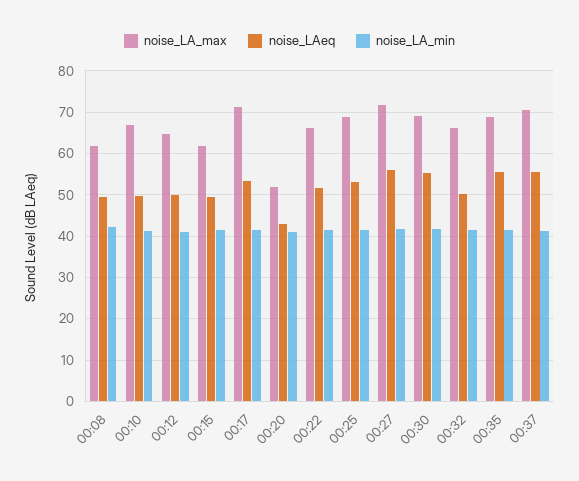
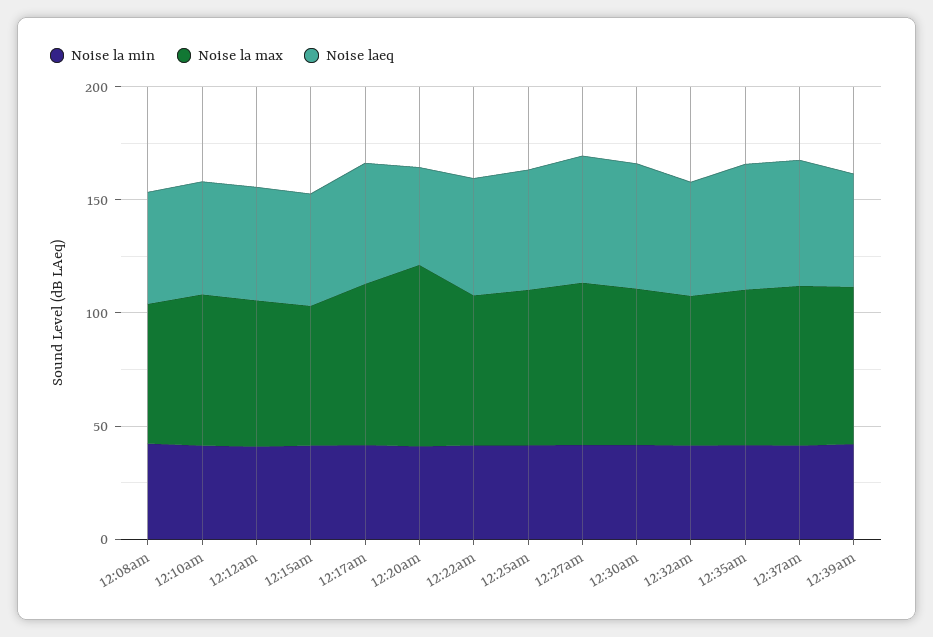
noise_LA_max, 00:20: 52 -> 80
noise_LA_min, 12:39am: none -> 40
noise_LA_max, 12:39am: none -> 70
noise_LAeq, 12:39am: none -> 50

